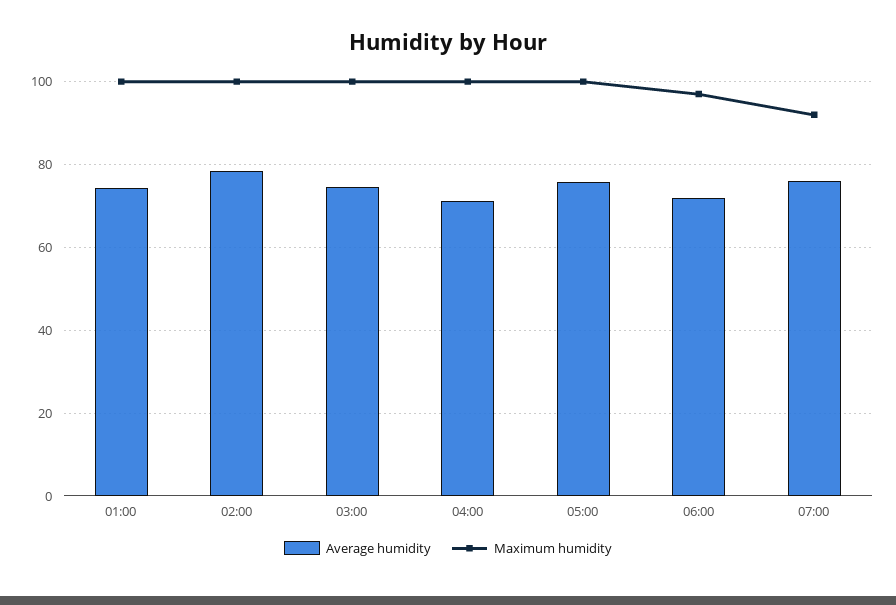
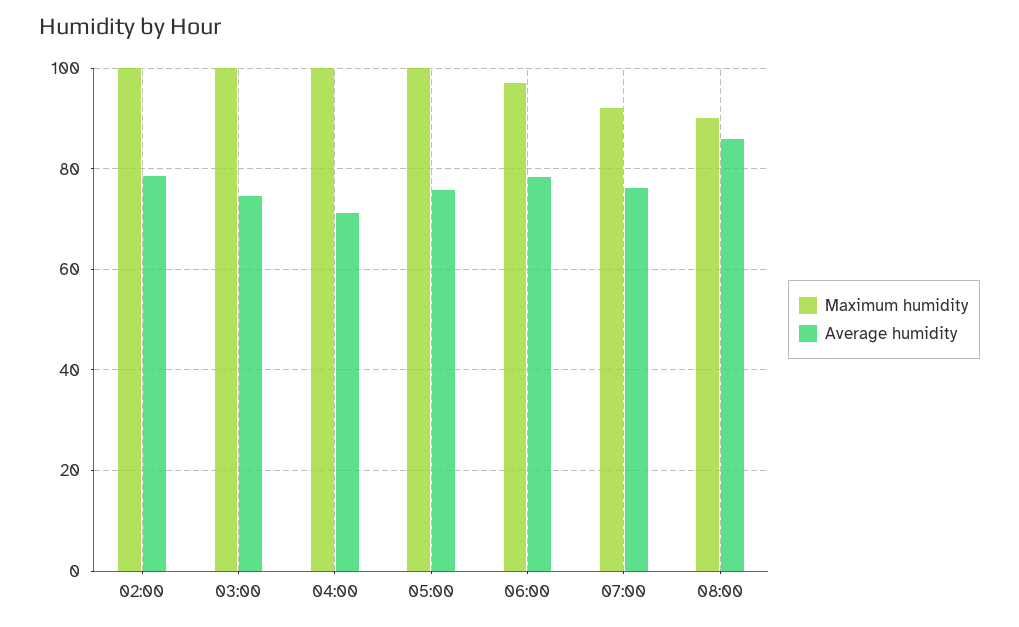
Average humidity, 01:00: 74 -> none
Maximum humidity, 01:00: 100 -> none
Average humidity, 06:00: 72 -> 78
Maximum humidity, 08:00: none -> 90
Average humidity, 08:00: none -> 86

